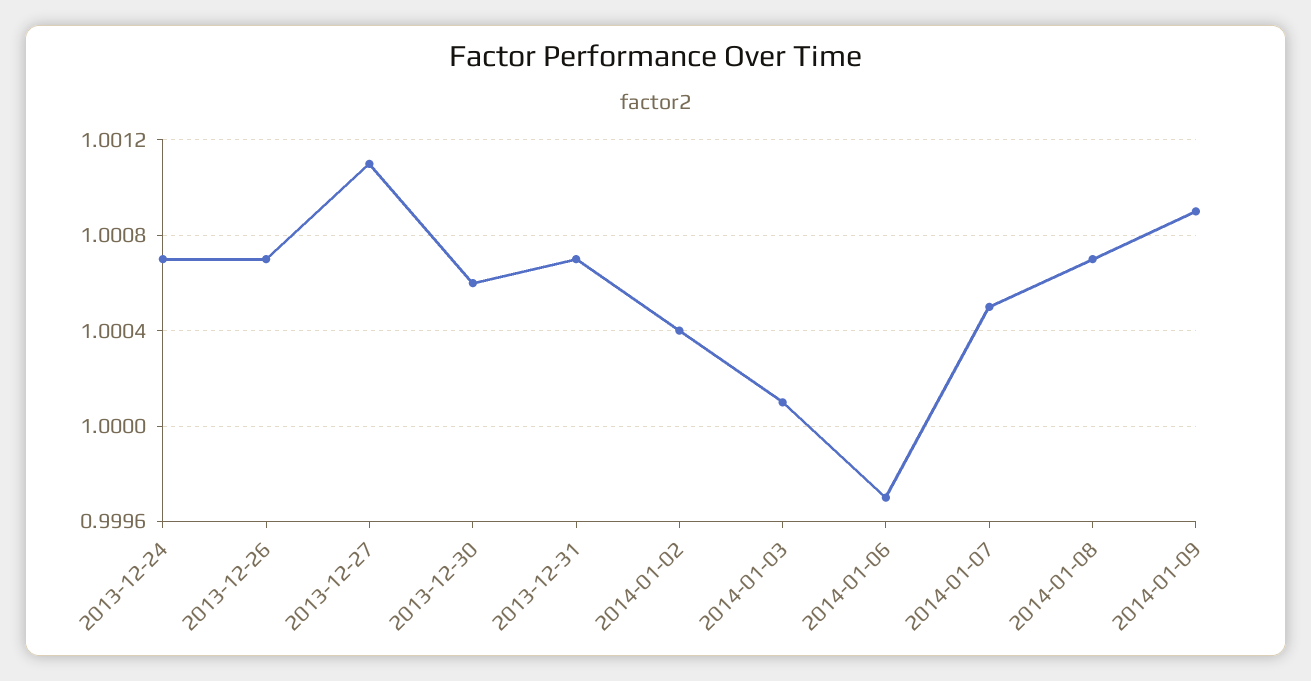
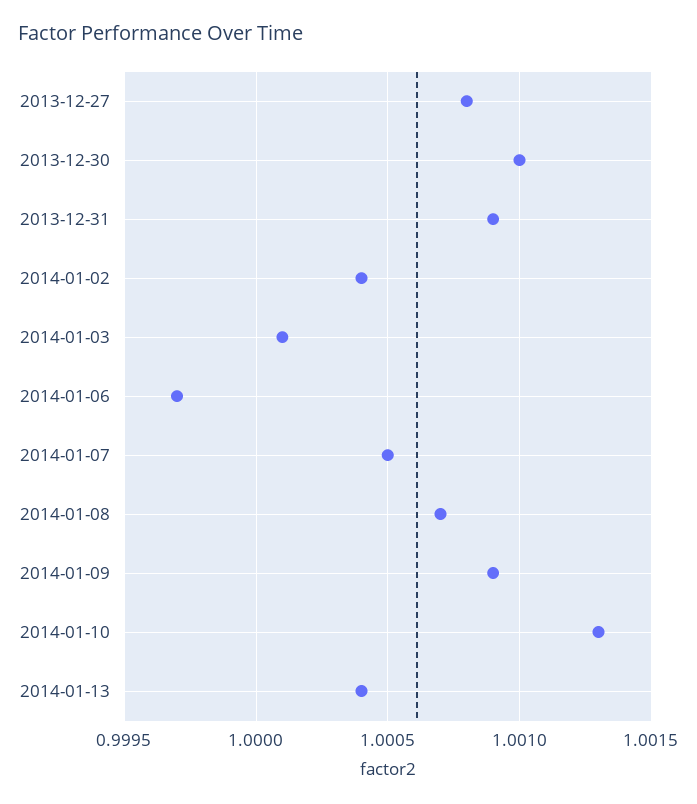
2013-12-24: 1.0007 -> none
2013-12-26: 1.0007 -> none
2013-12-27: 1.0011 -> 1.0008
2013-12-30: 1.0006 -> 1.001
2013-12-31: 1.0007 -> 1.0009
2014-01-10: none -> 1.0013
2014-01-13: none -> 1.0004

